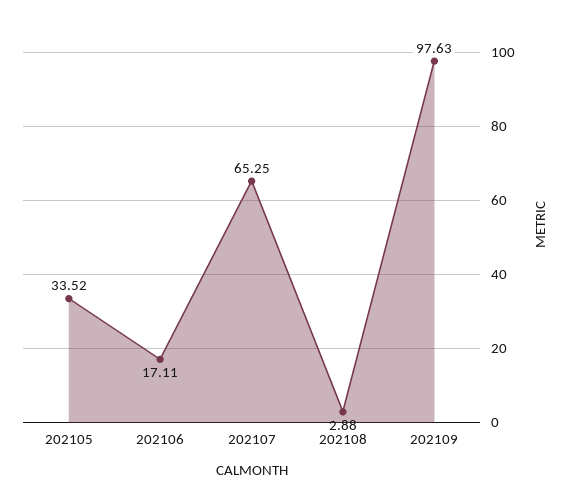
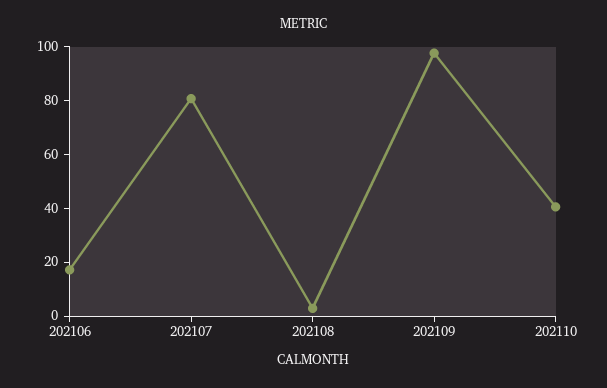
202105: 33.52 -> none
202107: 65.25 -> 80
202110: none -> 40

